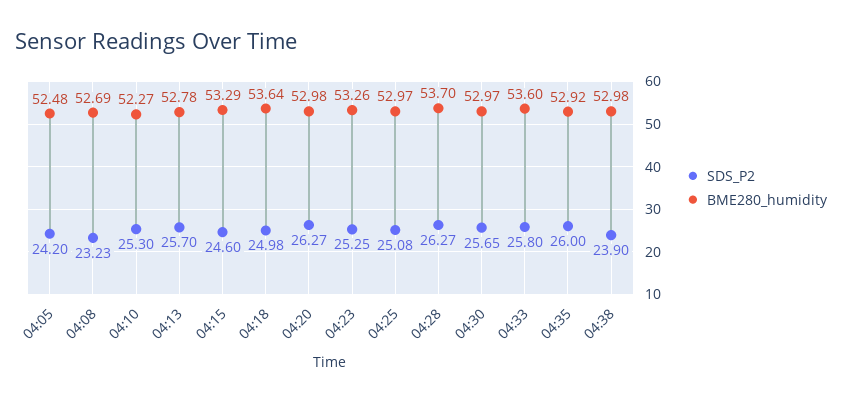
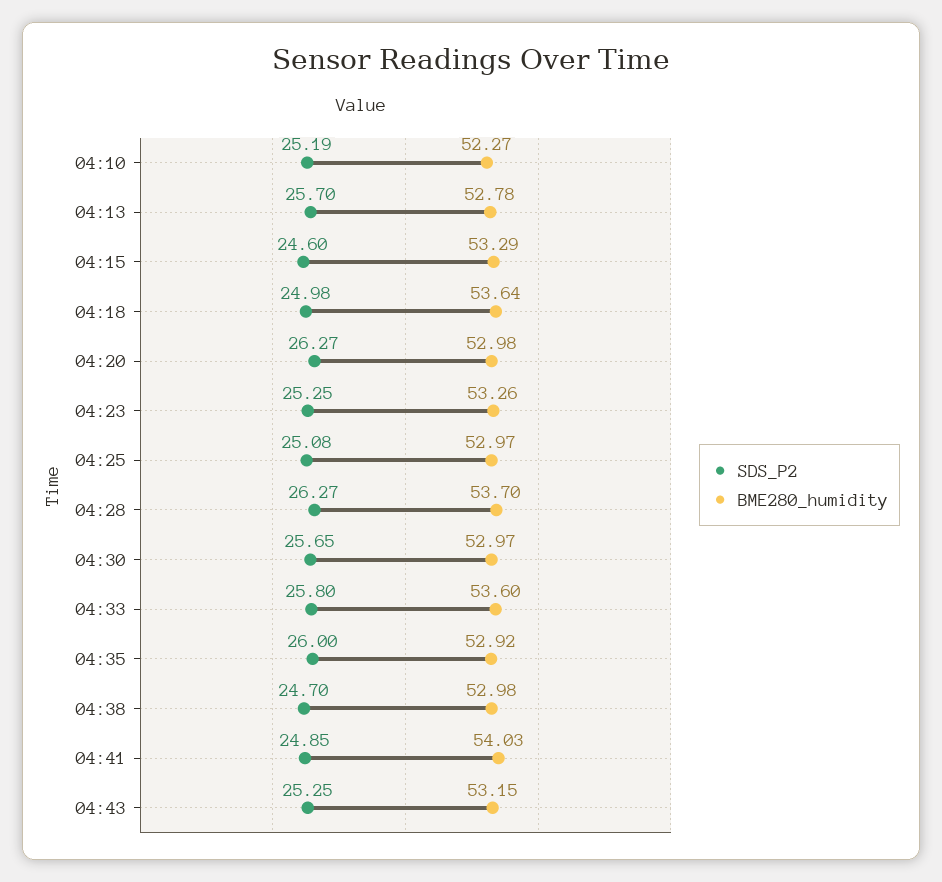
SDS_P2, 04:05: 24.2 -> none
BME280_humidity, 04:05: 52.48 -> none
SDS_P2, 04:08: 23.23 -> none
BME280_humidity, 04:08: 52.69 -> none
SDS_P2, 04:10: 25.3 -> 25.19
SDS_P2, 04:38: 23.9 -> 24.7
SDS_P2, 04:41: none -> 24.85
BME280_humidity, 04:41: none -> 54.03
SDS_P2, 04:43: none -> 25.25
BME280_humidity, 04:43: none -> 53.15

